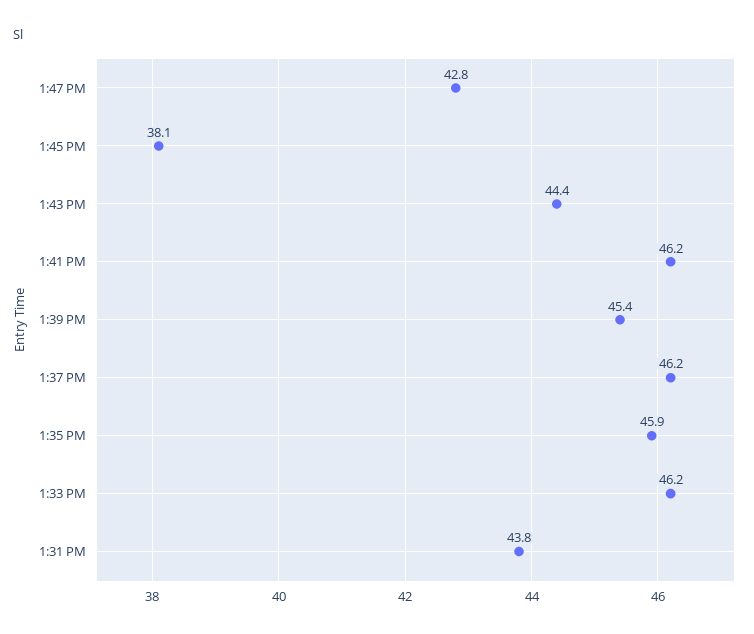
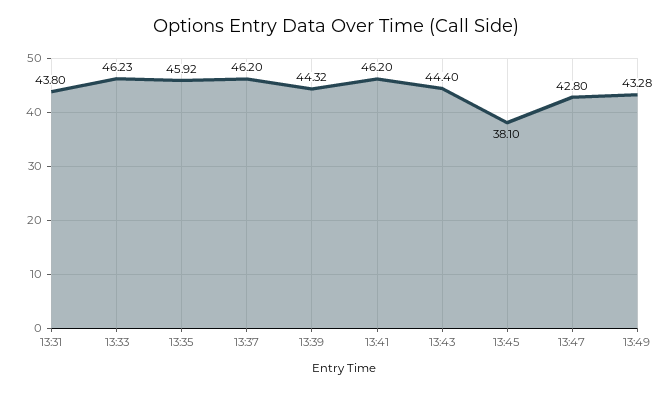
1:39 PM: 45.4 -> 44.32
13:49: none -> 43.28

